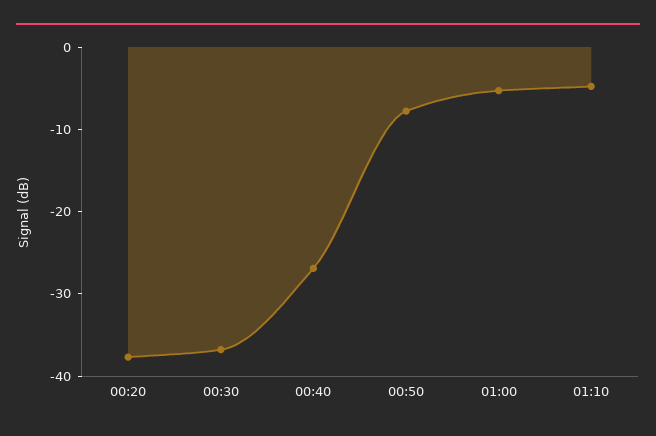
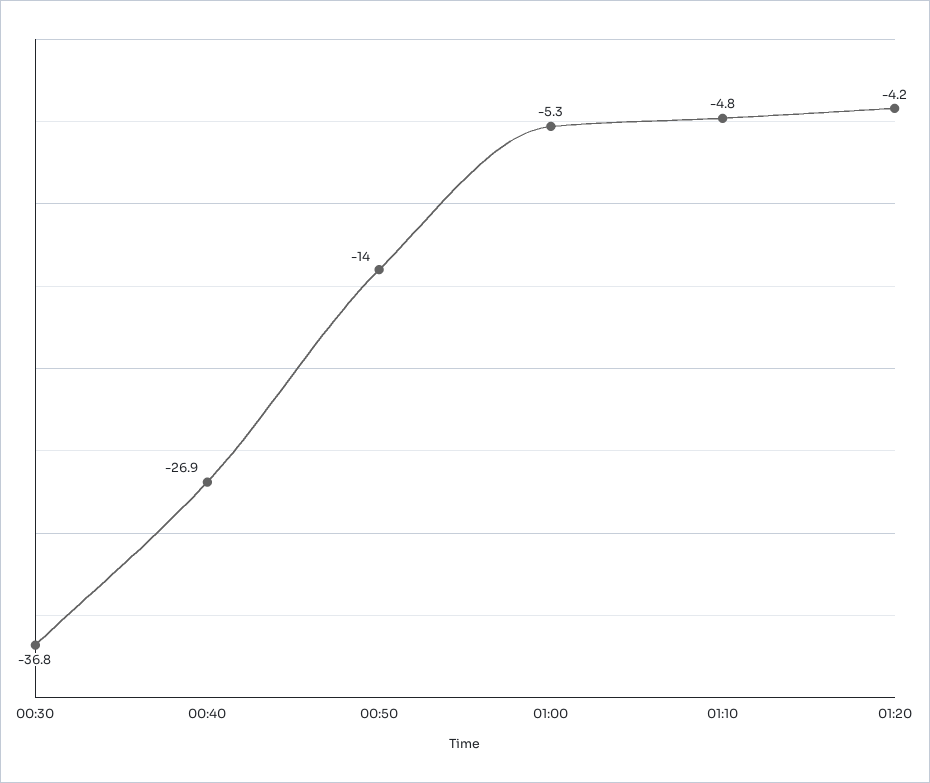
00:20: -38 -> none
00:50: -8 -> -14
01:20: none -> -4.2

